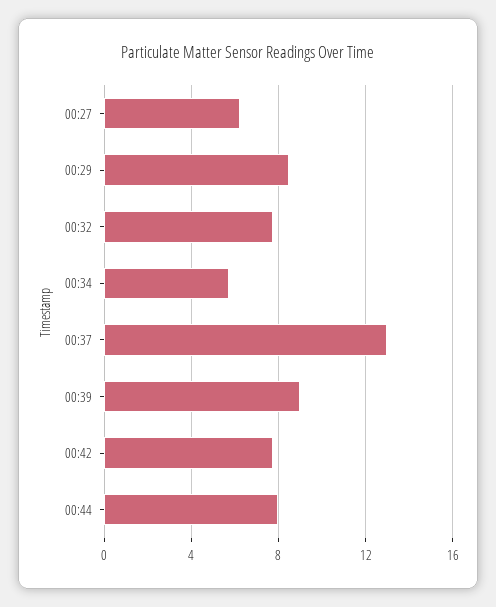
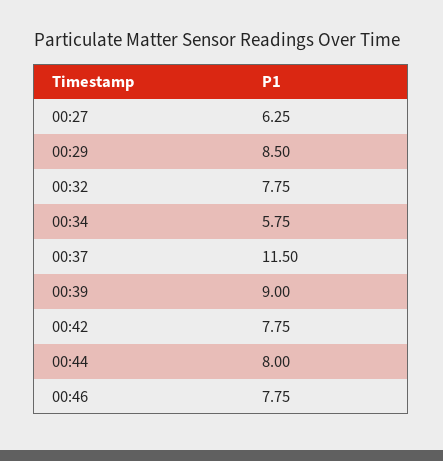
00:37: 13 -> 11.5
00:46: none -> 7.75

